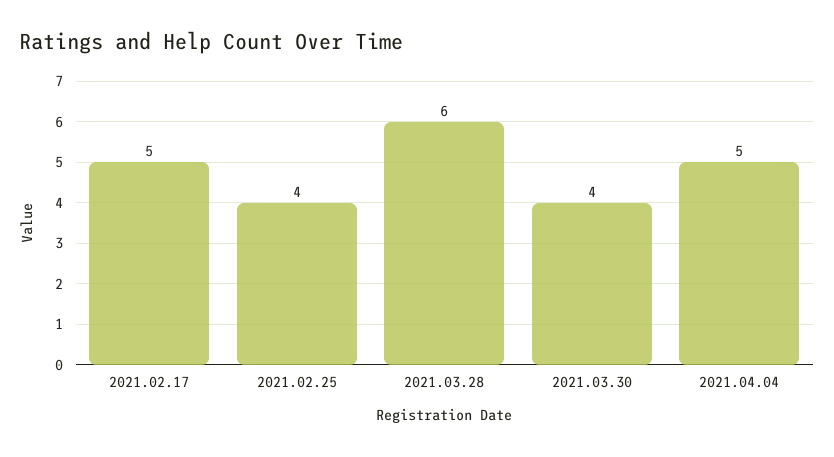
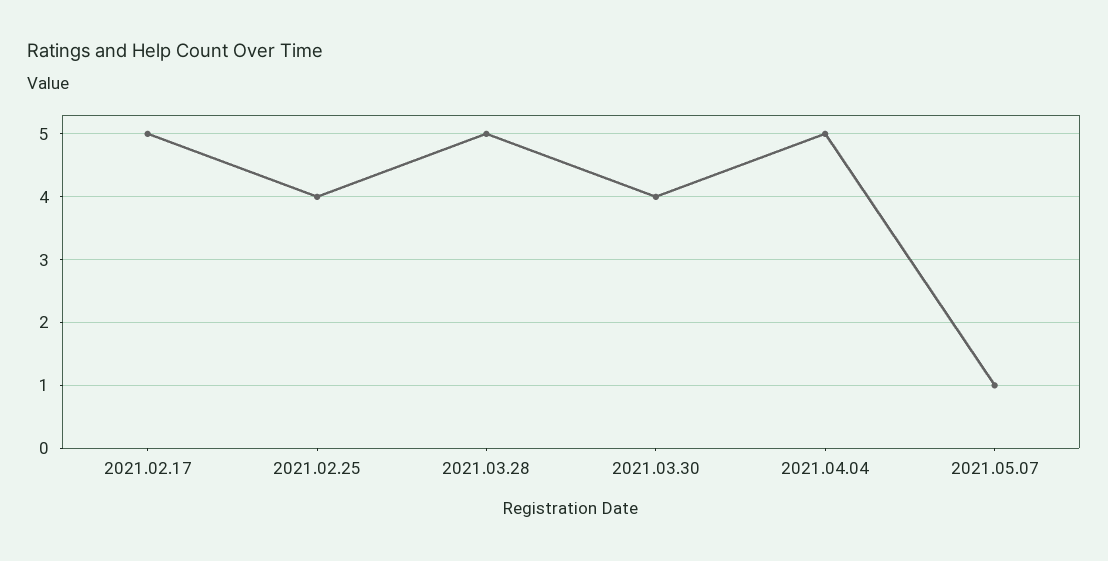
2021.03.28: 6 -> 5
2021.05.07: none -> 1

